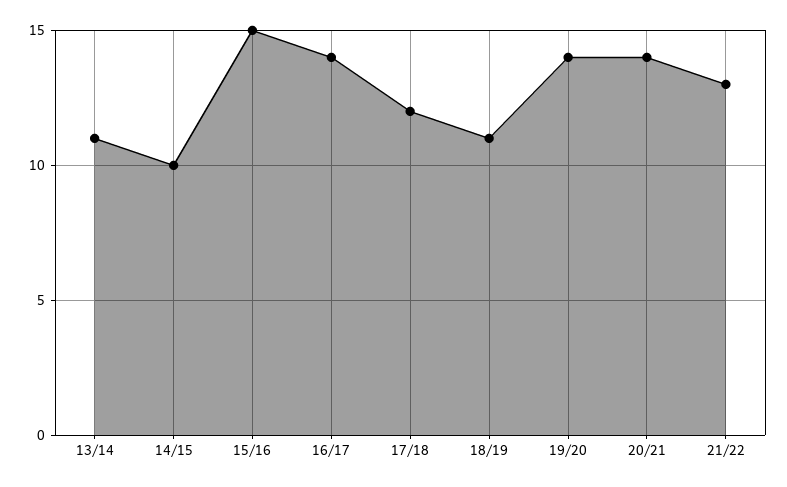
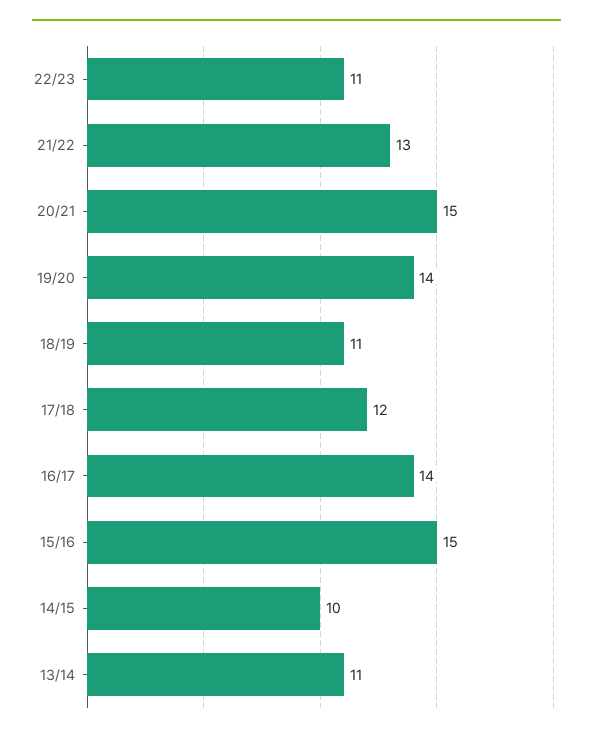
20/21: 14 -> 15
22/23: none -> 11

